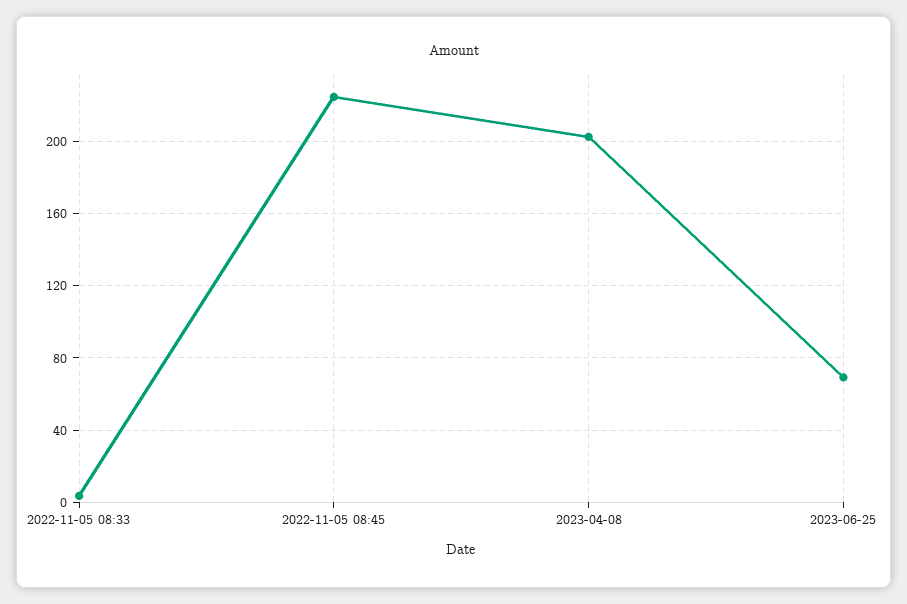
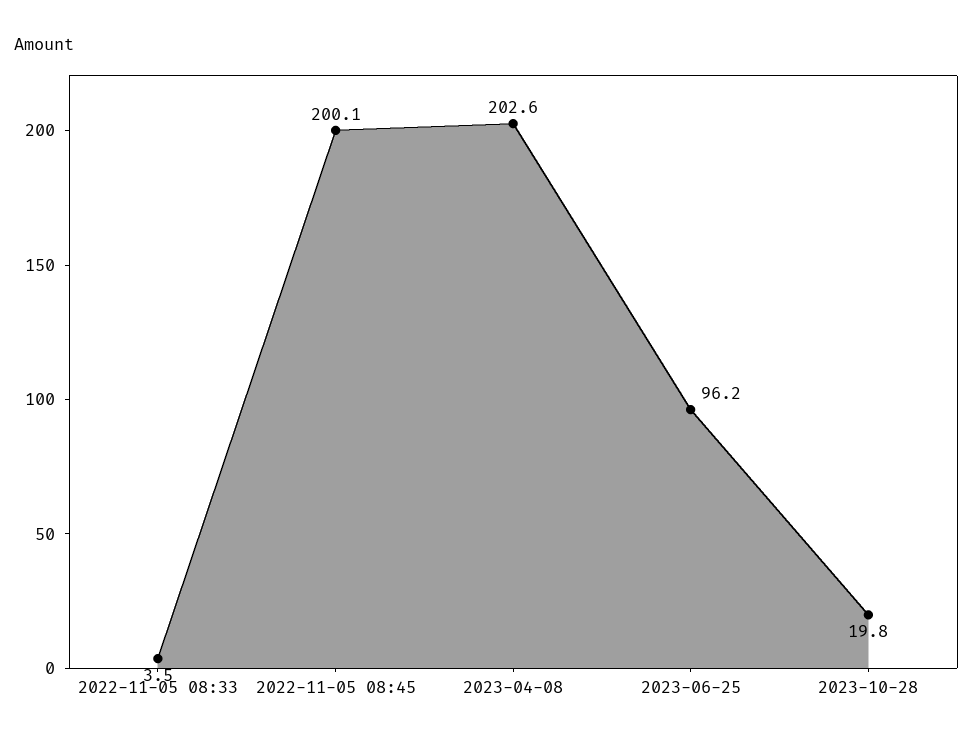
2022-11-05 08:45: 225 -> 200.1
2023-06-25: 70 -> 96.2
2023-10-28: none -> 19.8

